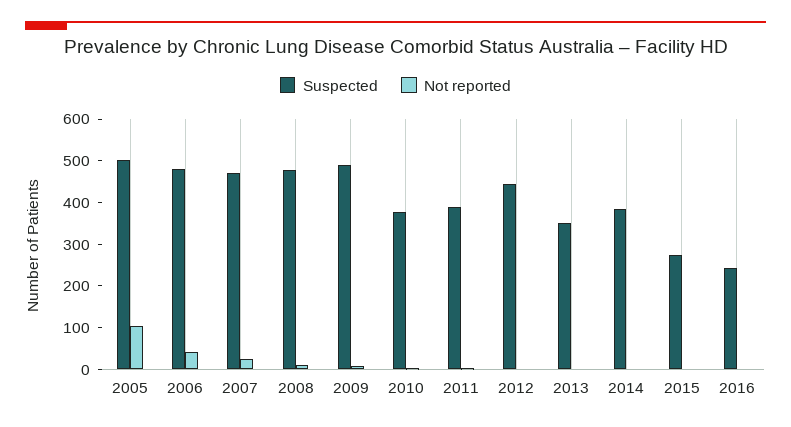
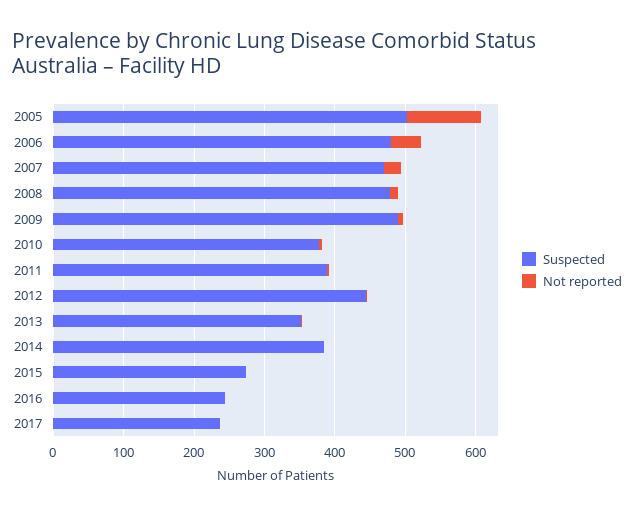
Suspected, 2017: none -> 240
Not reported, 2017: none -> 0

